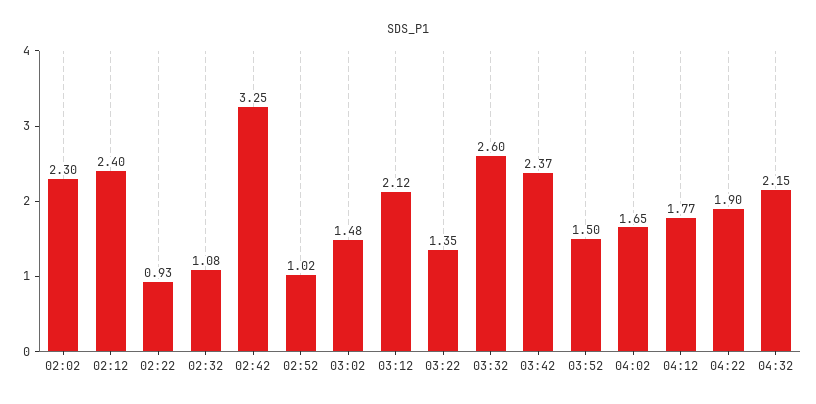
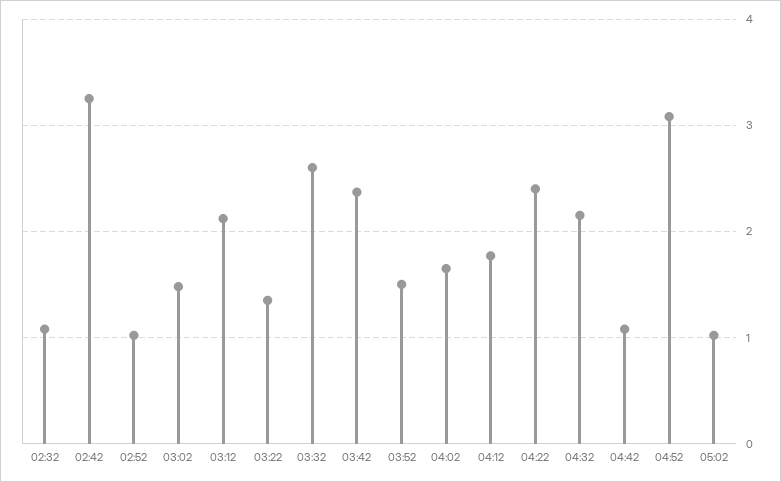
02:02: 2.3 -> none
02:12: 2.4 -> none
02:22: 0.93 -> none
04:22: 1.9 -> 2.4
04:42: none -> 1.1
04:52: none -> 3.1
05:02: none -> 1

